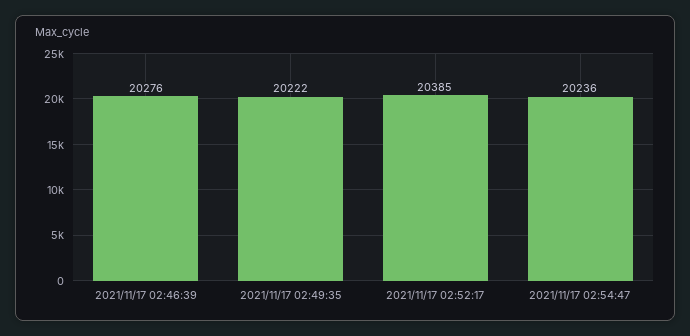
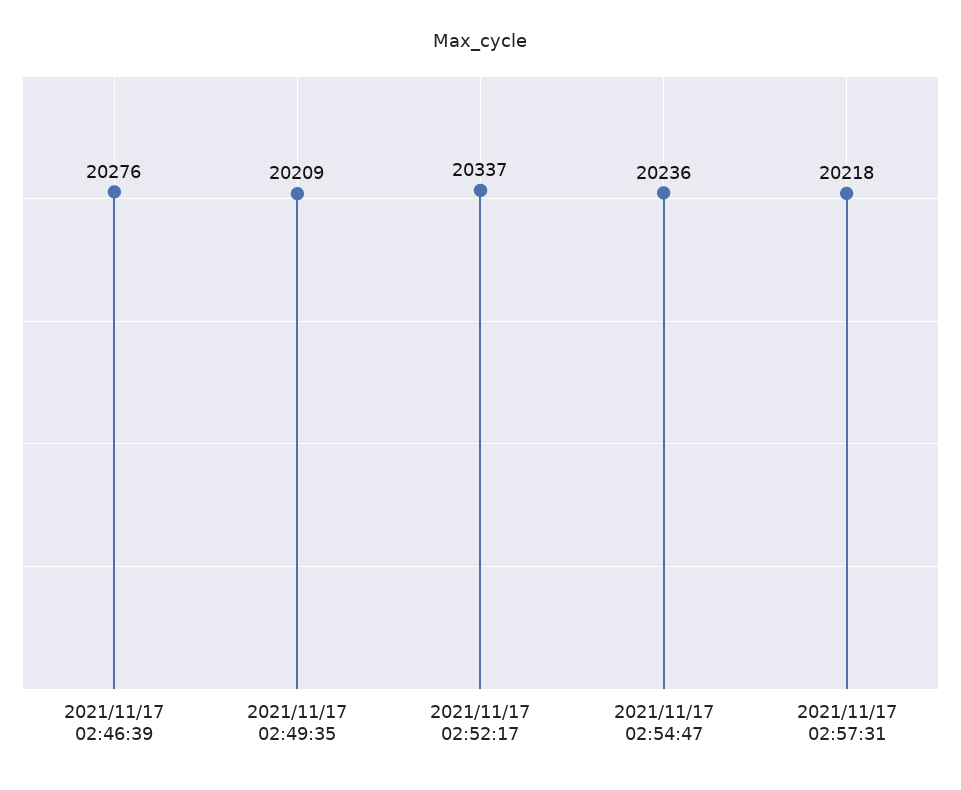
2021/11/17 02:49:35: 20222 -> 20209
2021/11/17 02:52:17: 20385 -> 20337
2021/11/17 02:57:31: none -> 20218

